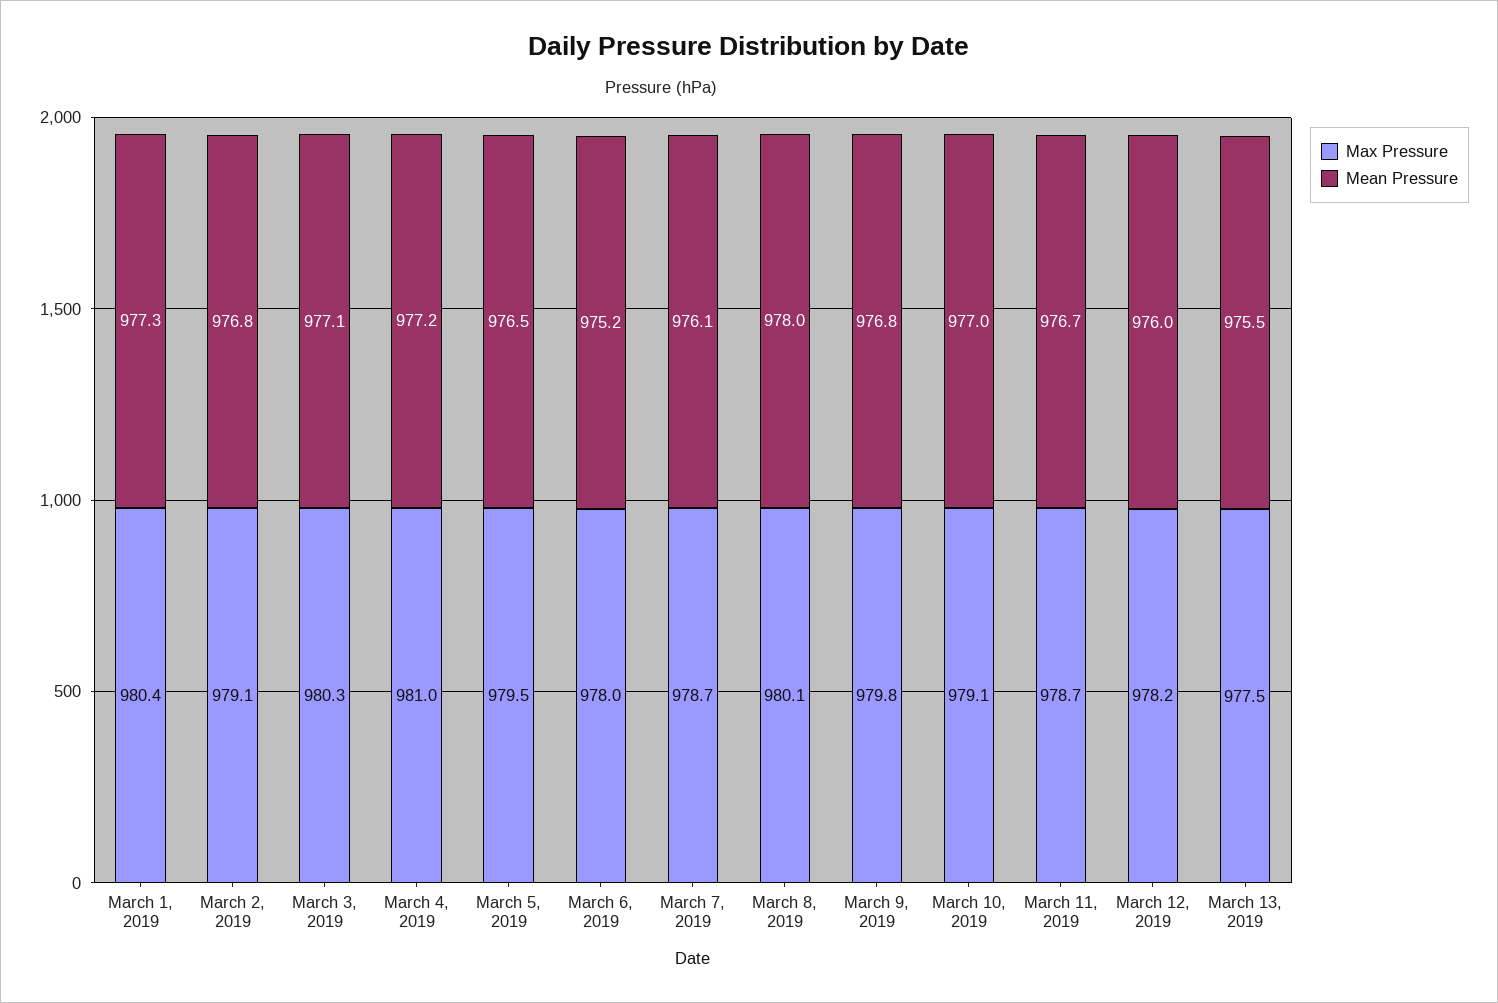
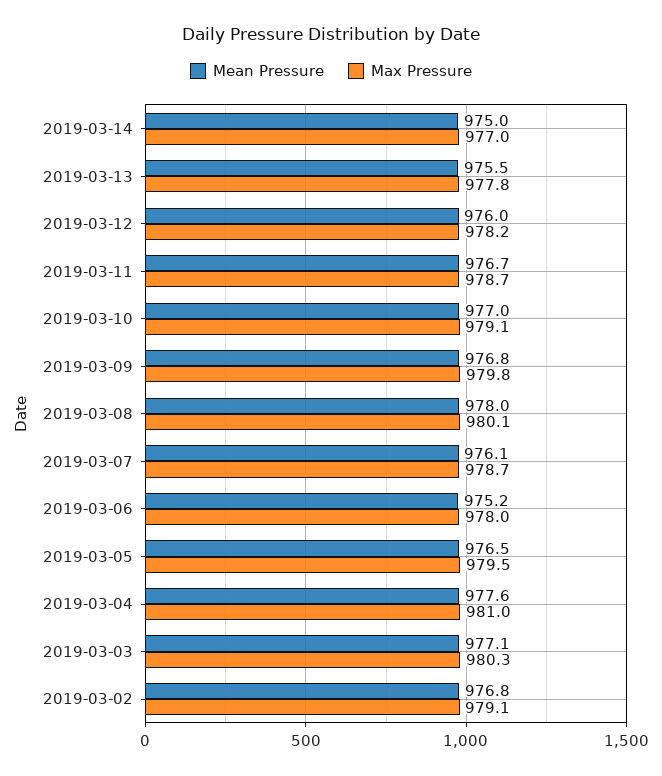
Max Pressure, March 1, 2019: 980.4 -> none
Mean Pressure, March 1, 2019: 977.3 -> none
Mean Pressure, March 4, 2019: 977.2 -> 977.6
Max Pressure, March 13, 2019: 977.5 -> 977.8
Mean Pressure, 2019-03-14: none -> 975
Max Pressure, 2019-03-14: none -> 977

